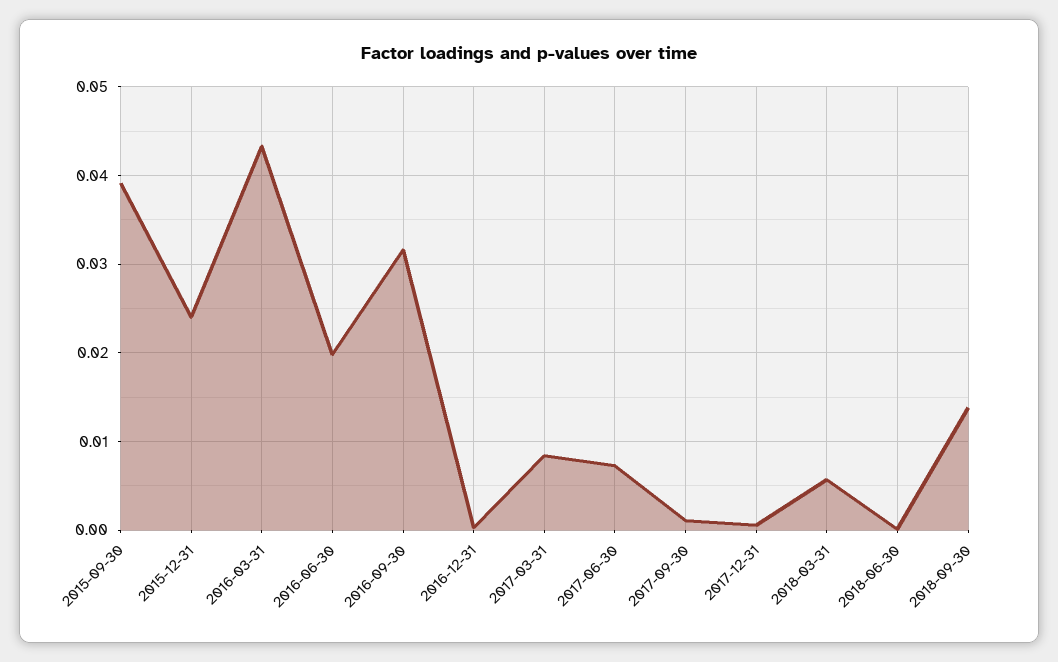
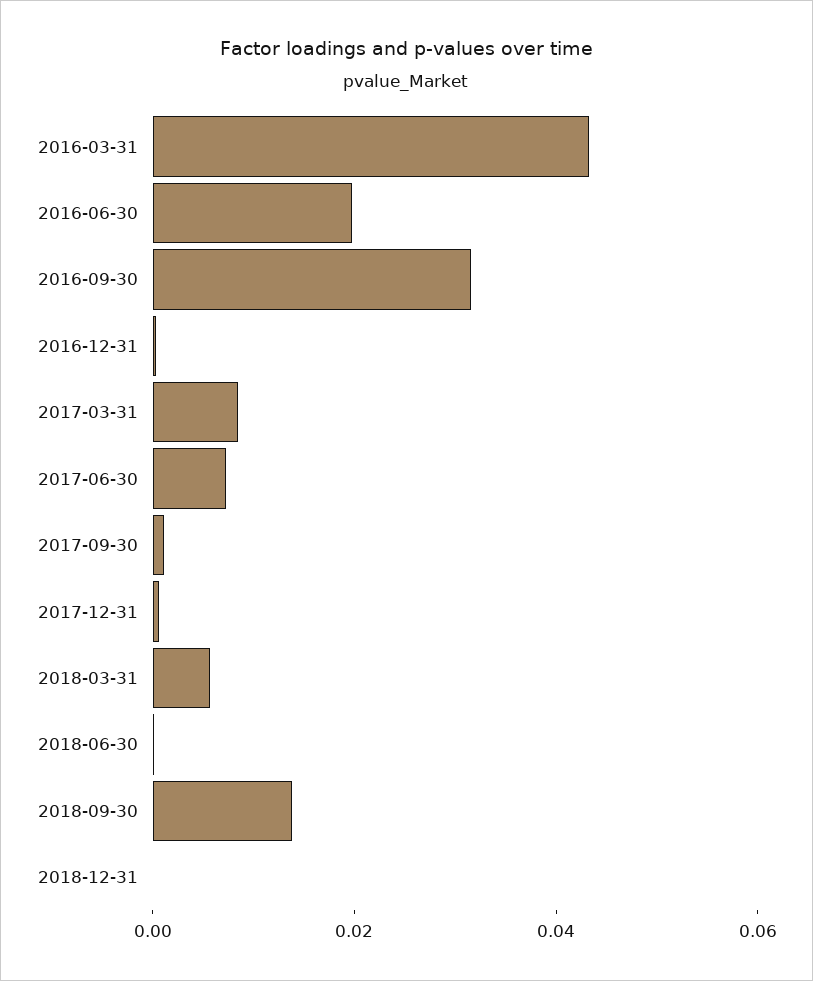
2015-09-30: 0.039 -> none
2015-12-31: 0.024 -> none
2018-12-31: none -> 0

